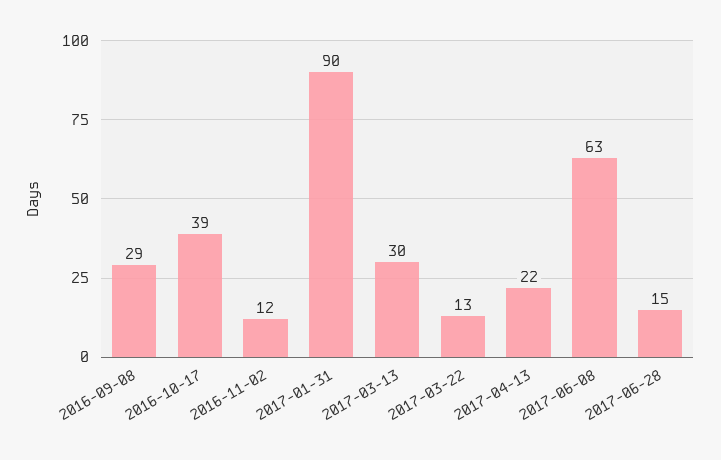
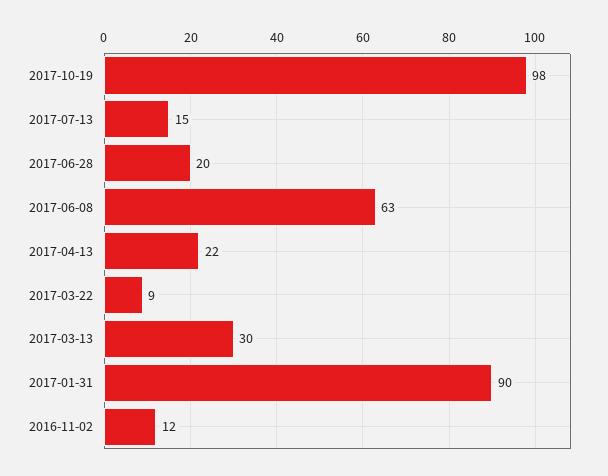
2016-09-08: 29 -> none
2016-10-17: 39 -> none
2017-03-22: 13 -> 9
2017-06-28: 15 -> 20
2017-10-19: none -> 98
2017-07-13: none -> 15

